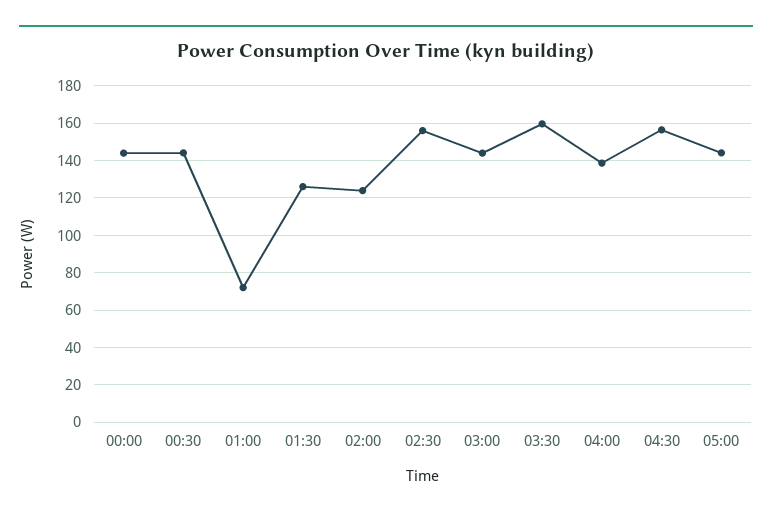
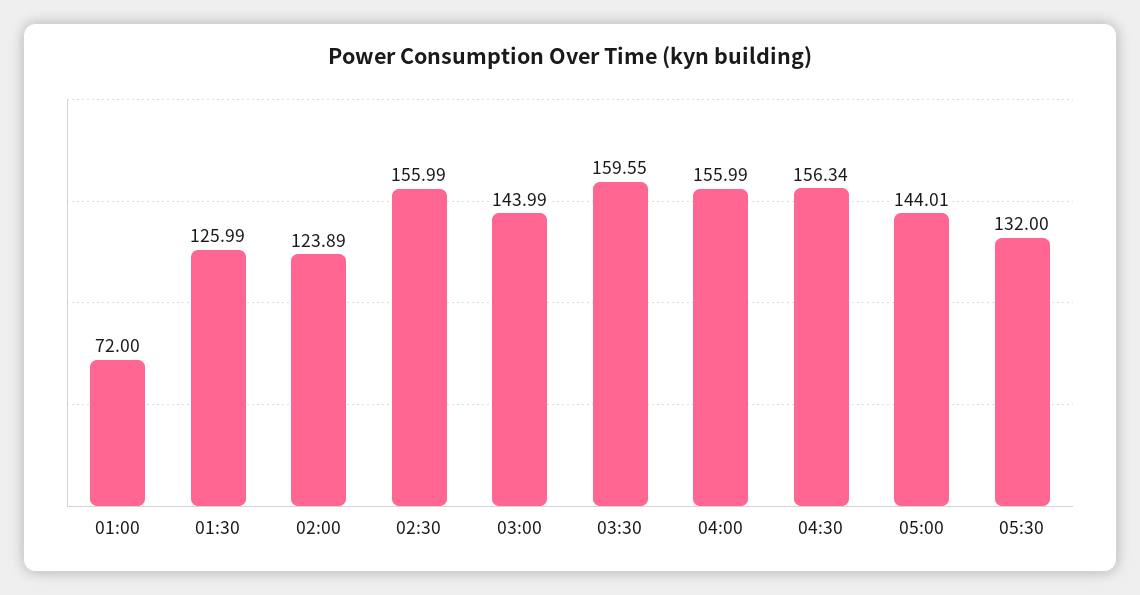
00:00: 145 -> none
00:30: 145 -> none
04:00: 140 -> 155.99
05:30: none -> 132

